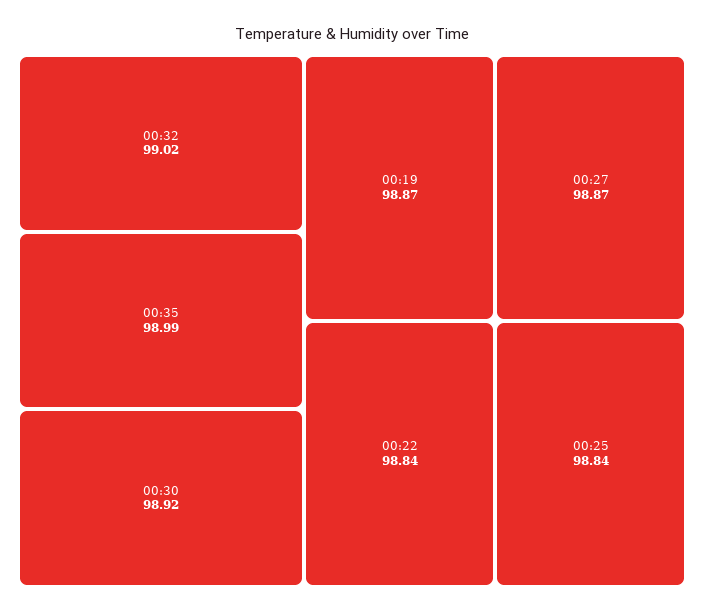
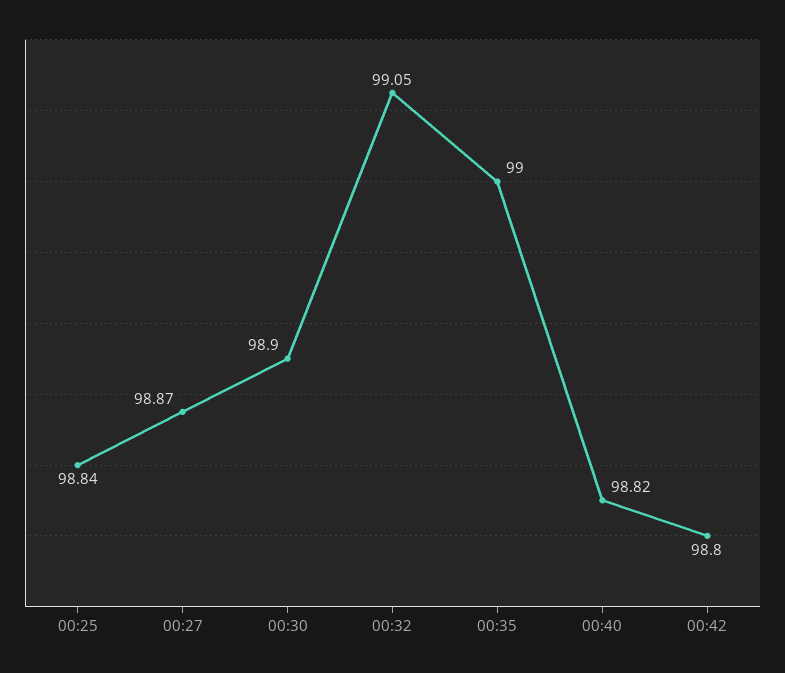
00:32: 99.02 -> 99.05
00:35: 98.99 -> 99
00:30: 98.92 -> 98.9
00:19: 98.87 -> none
00:22: 98.84 -> none
00:40: none -> 98.82
00:42: none -> 98.8

